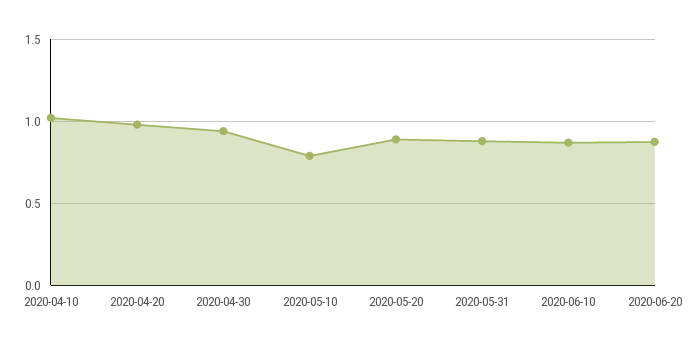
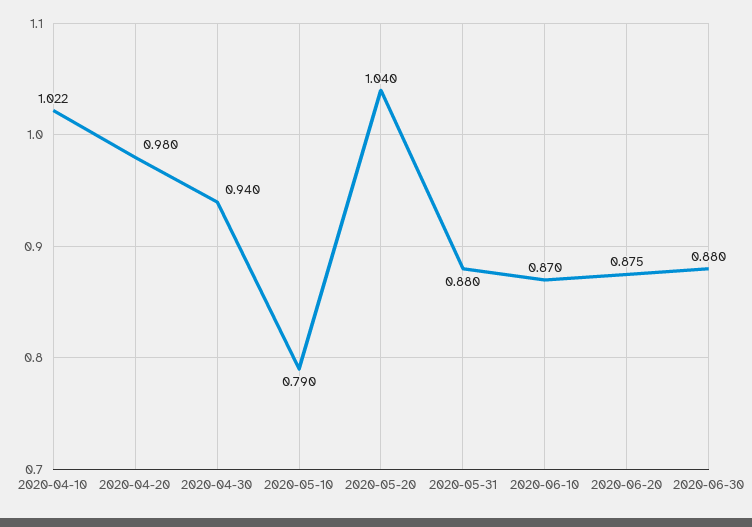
2020-05-20: 0.9 -> 1.04
2020-06-30: none -> 0.88

